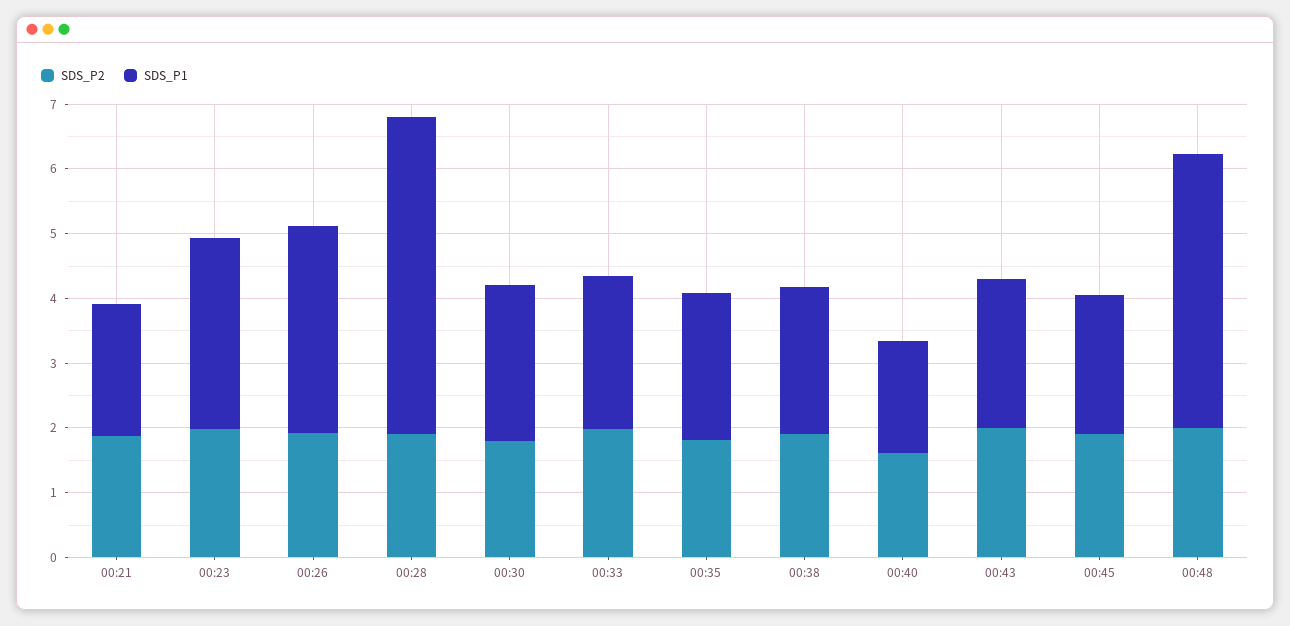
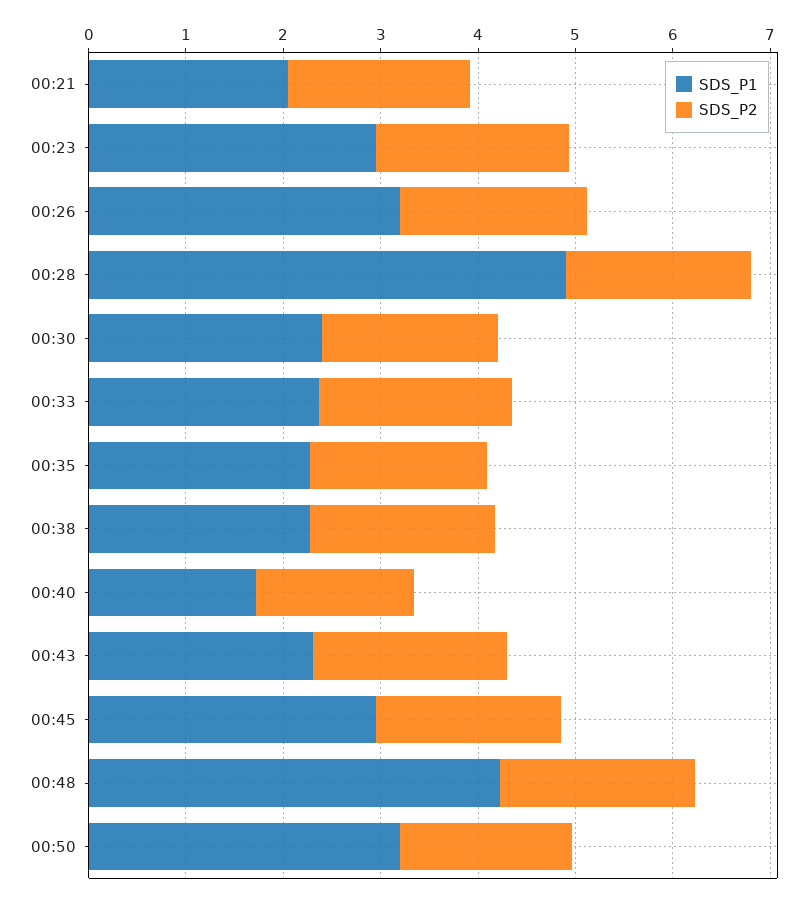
SDS_P1, 00:45: 2.2 -> 3
SDS_P1, 00:50: none -> 3.2
SDS_P2, 00:50: none -> 1.8

